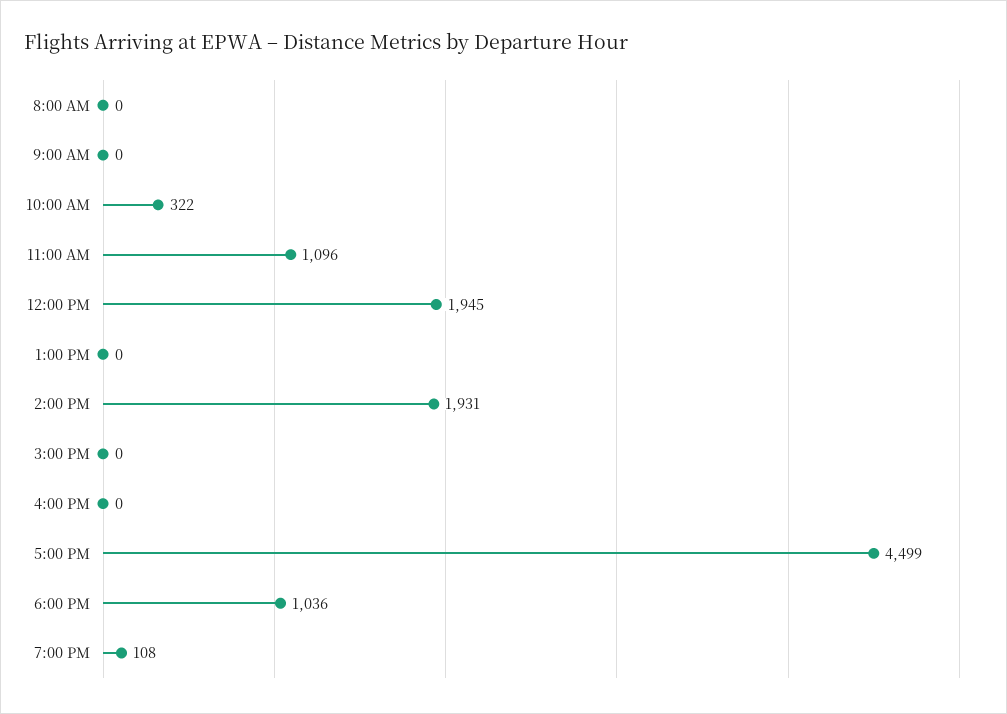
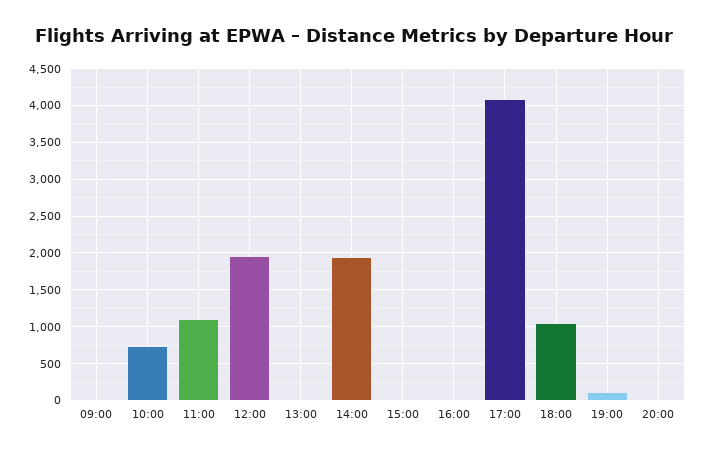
8:00 AM: 0 -> none
10:00 AM: 322 -> 700
5:00 PM: 4499 -> 4100
20:00: none -> 0

